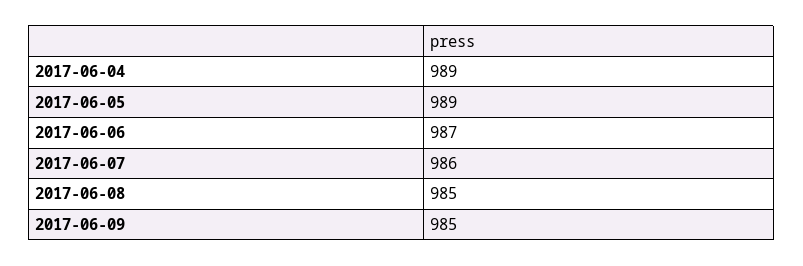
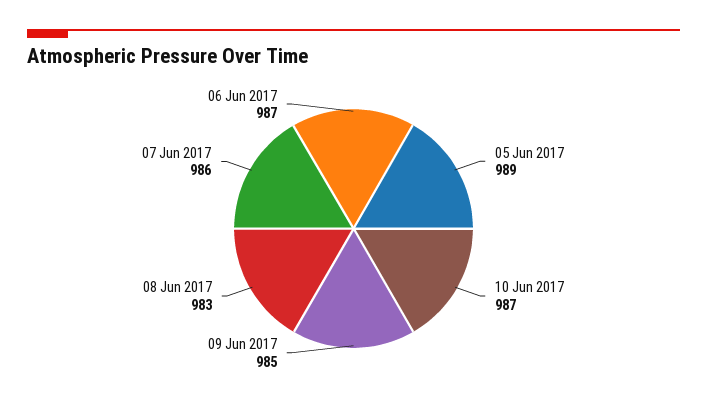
2017-06-04: 989 -> none
2017-06-08: 985 -> 983
10 Jun 2017: none -> 987

